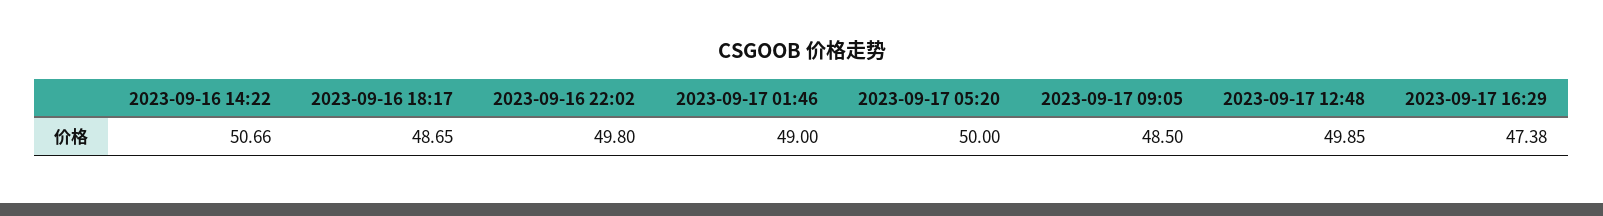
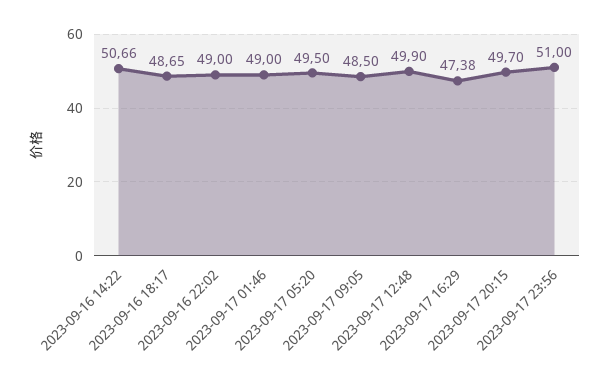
2023-09-16 22:02: 49.8 -> 49
2023-09-17 05:20: 50 -> 49.5
2023-09-17 12:48: 49.85 -> 49.9
2023-09-17 20:15: none -> 49.7
2023-09-17 23:56: none -> 51

